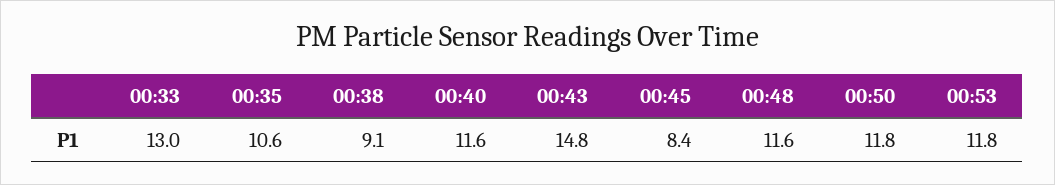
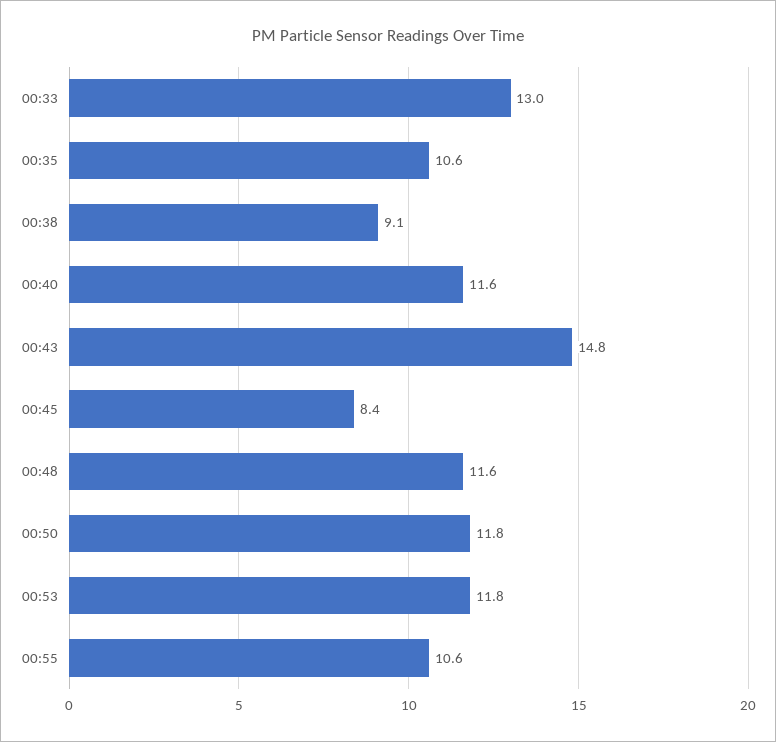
00:55: none -> 10.6

